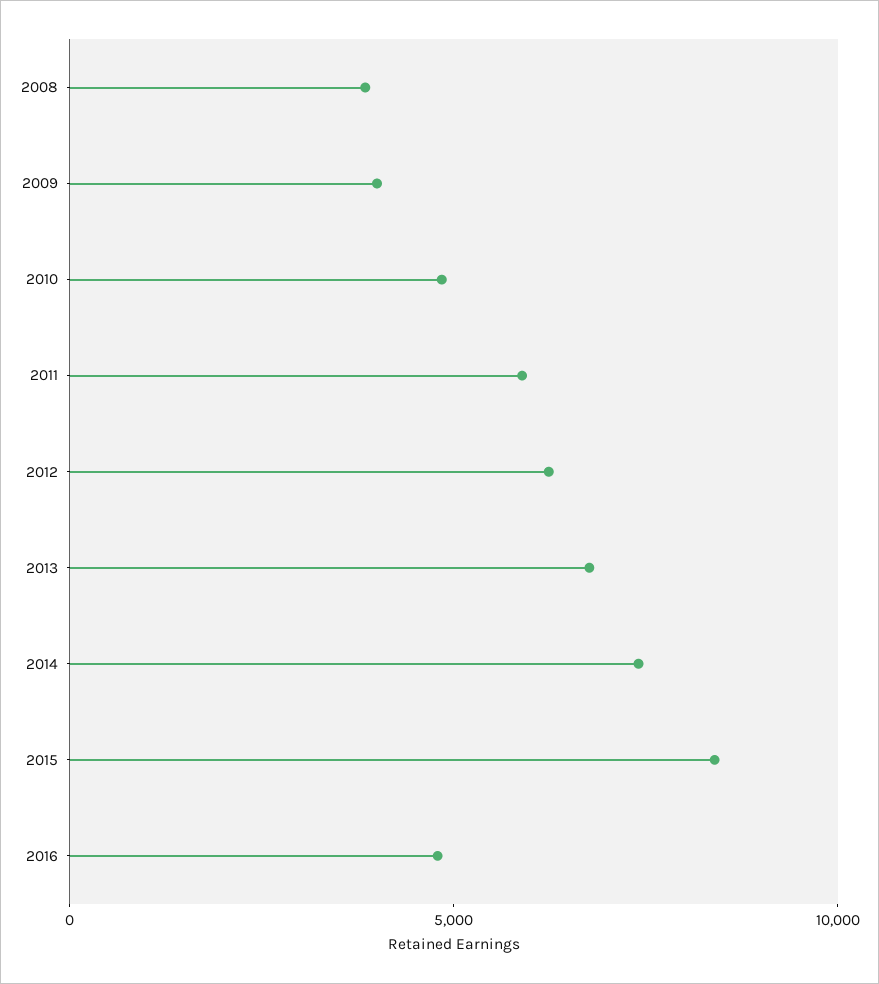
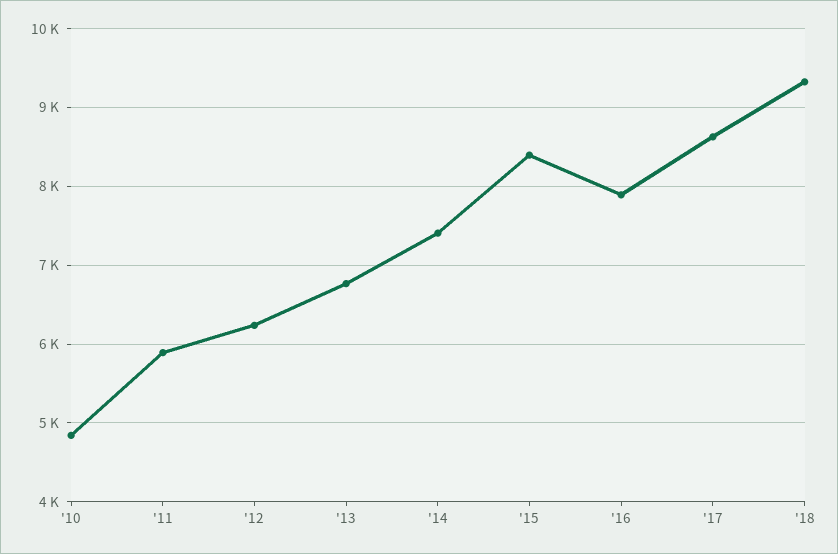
2008: 4000 -> none
2009: 4000 -> none
2016: 5000 -> 7900
'17: none -> 8600
'18: none -> 9300

